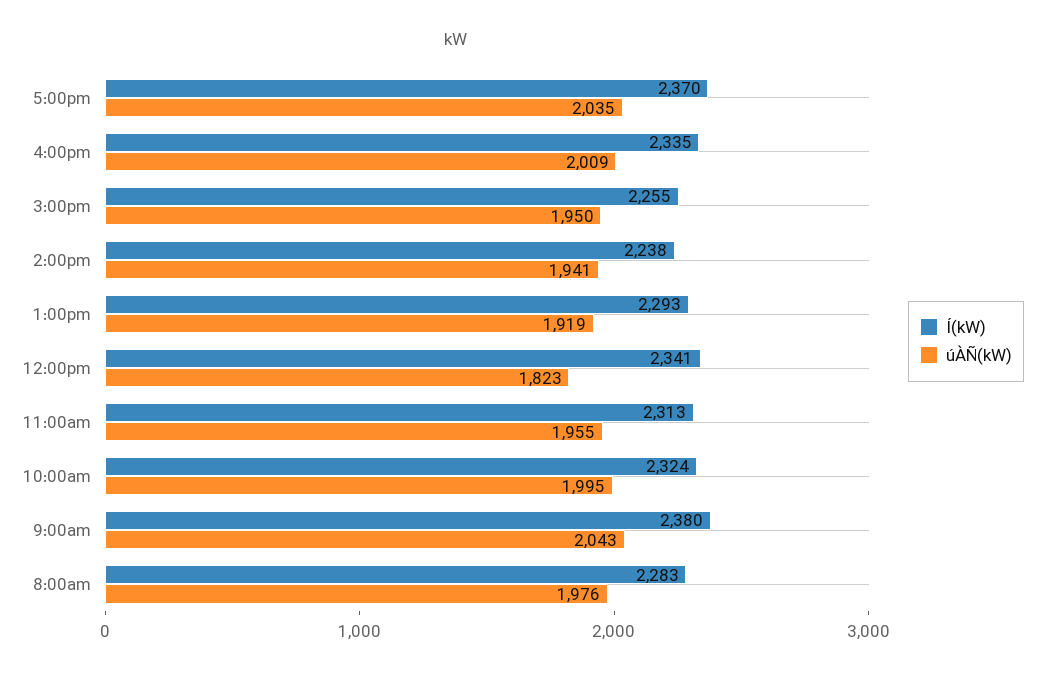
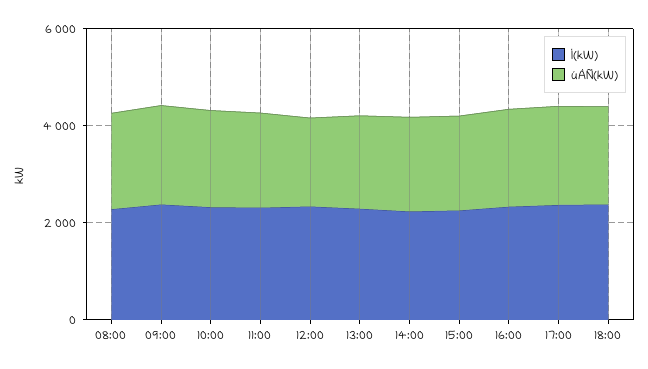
Í(kW), 18:00: none -> 2500
úÀÑ(kW), 18:00: none -> 2000

